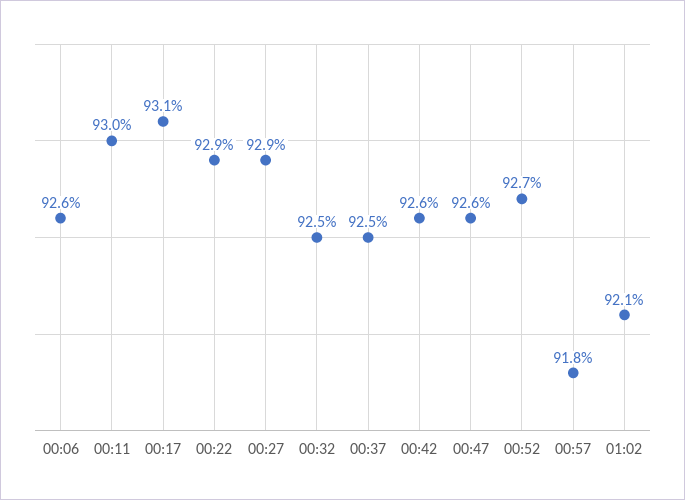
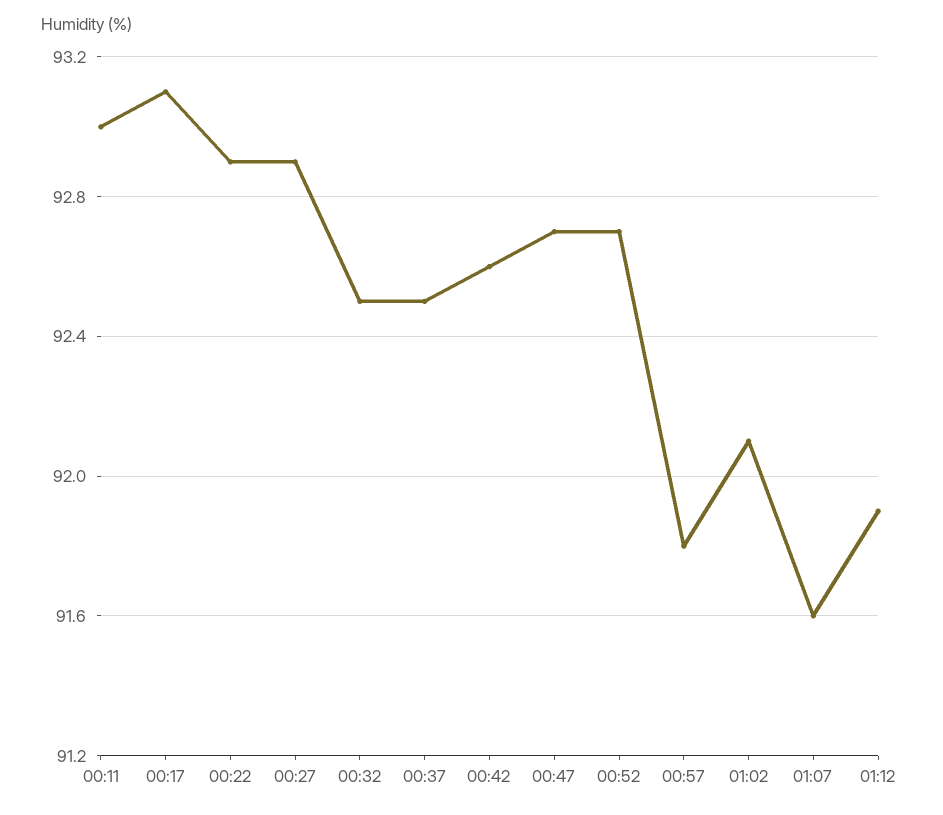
00:06: 92.6 -> none
00:47: 92.6 -> 92.7
01:07: none -> 91.6
01:12: none -> 91.9

